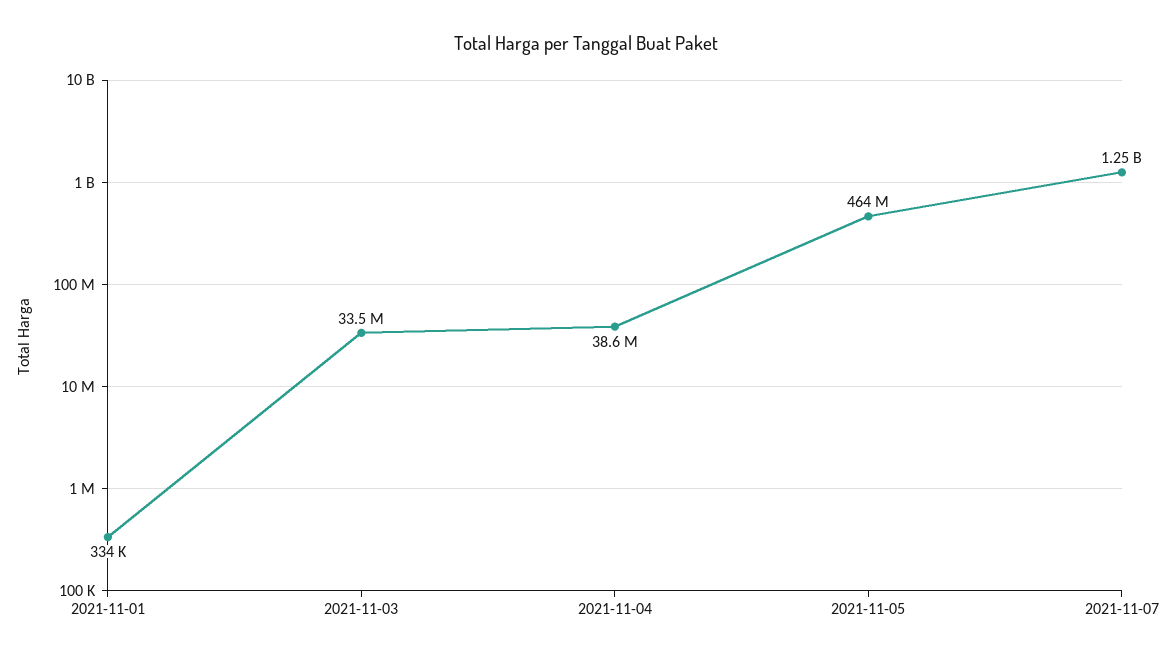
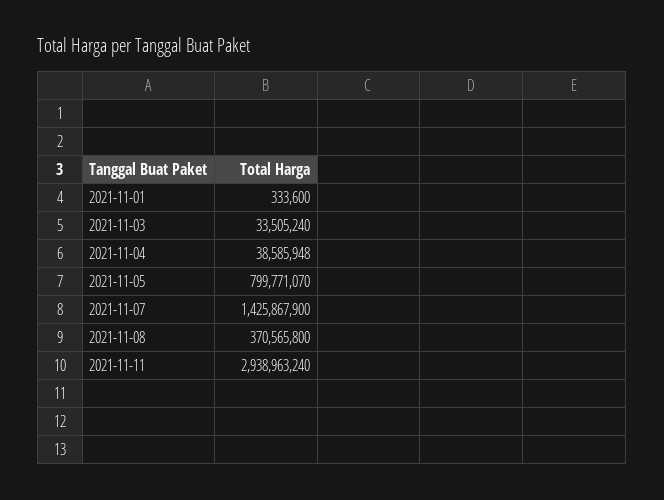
2021-11-05: 464000000 -> 799771070
2021-11-07: 1250000000 -> 1425867900
2021-11-08: none -> 370565800
2021-11-11: none -> 2938963240

